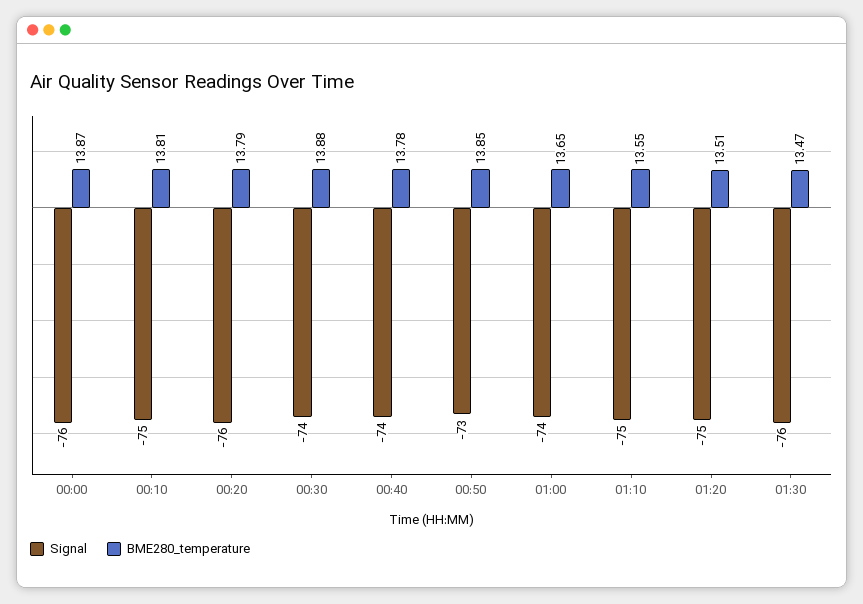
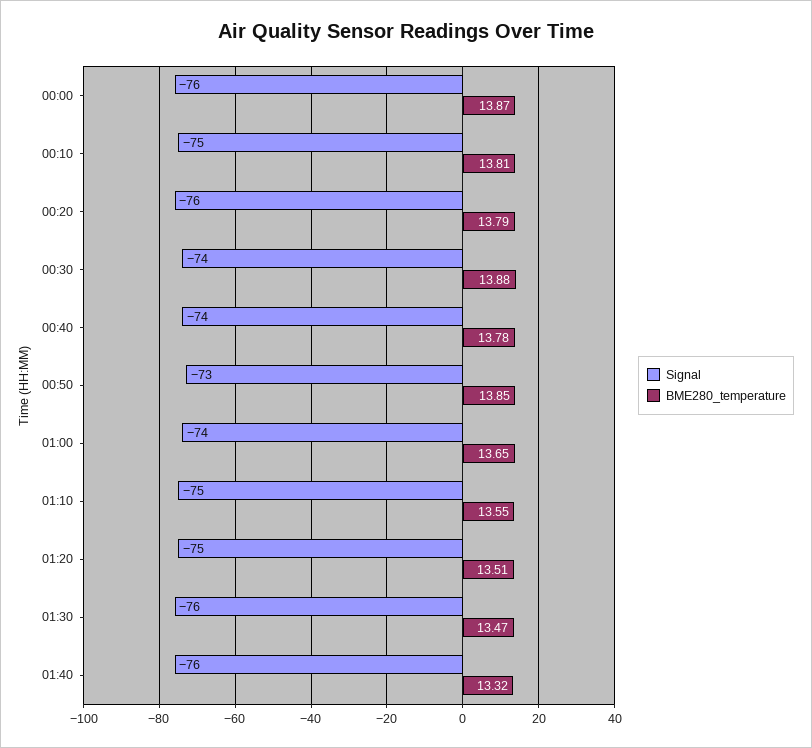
Signal, 01:40: none -> -76
BME280_temperature, 01:40: none -> 13.32

